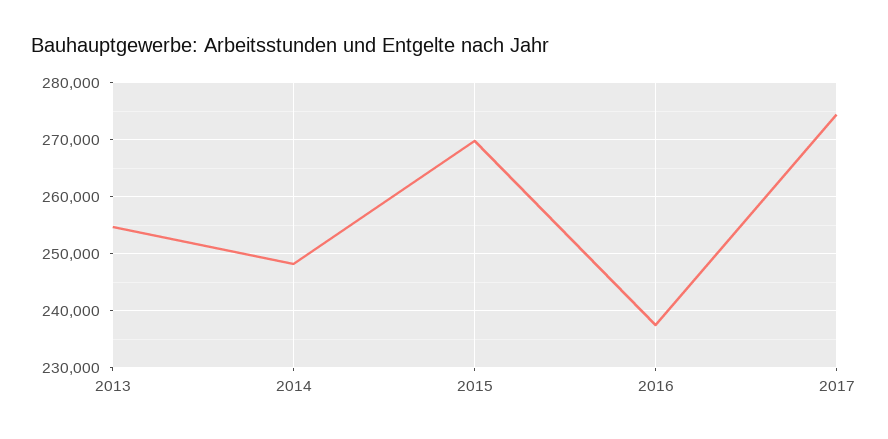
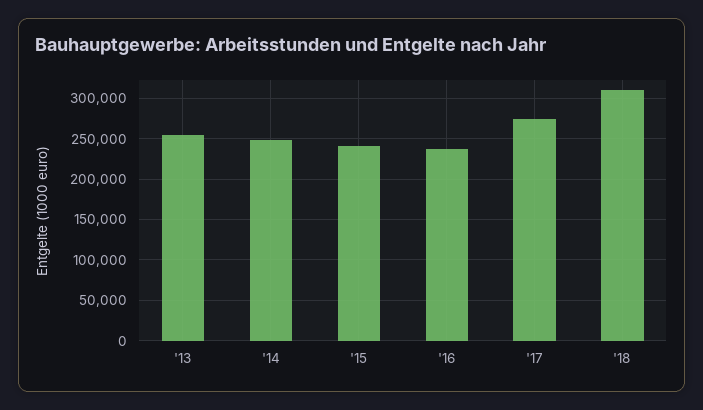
2015: 270000 -> 240000
'18: none -> 310000

